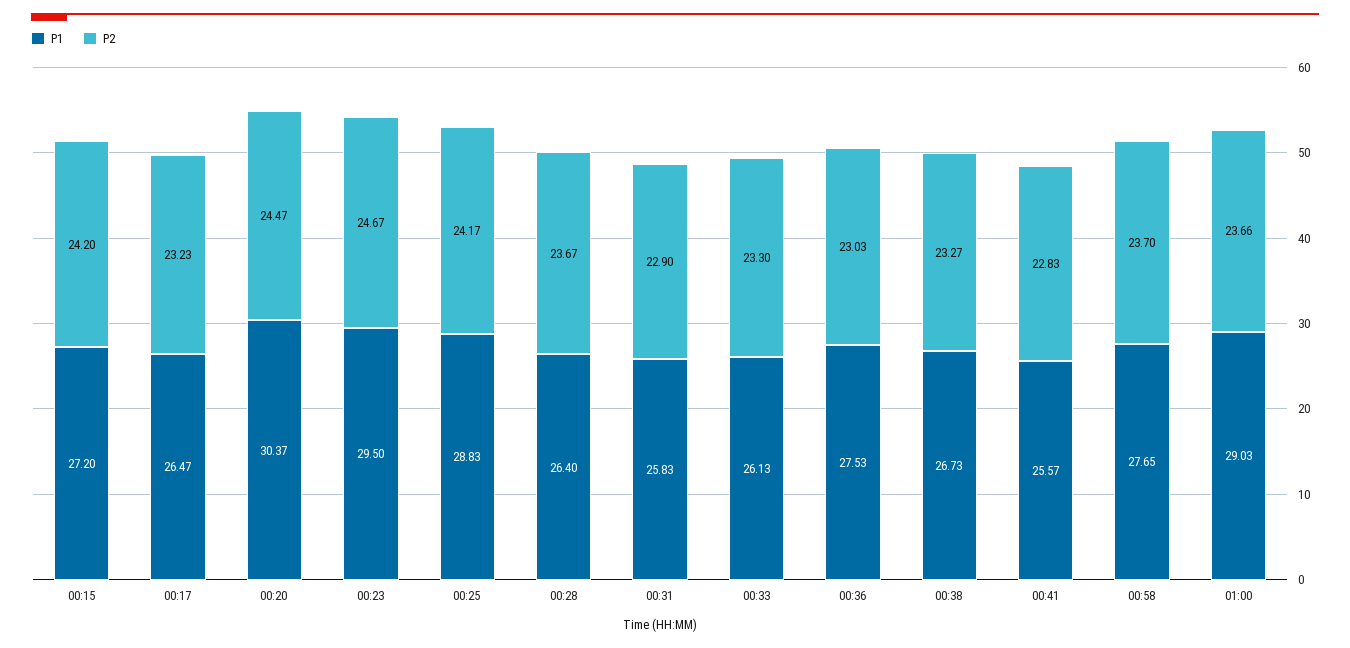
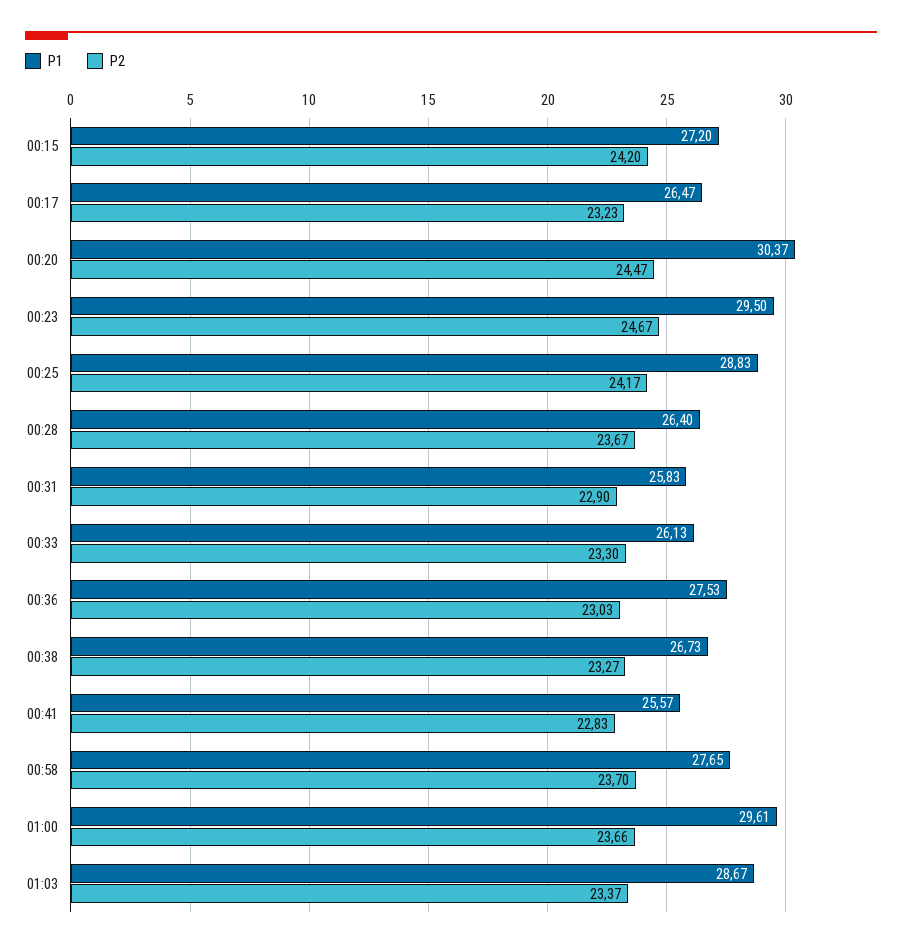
P1, 01:00: 29.03 -> 29.61
P1, 01:03: none -> 28.67
P2, 01:03: none -> 23.37

